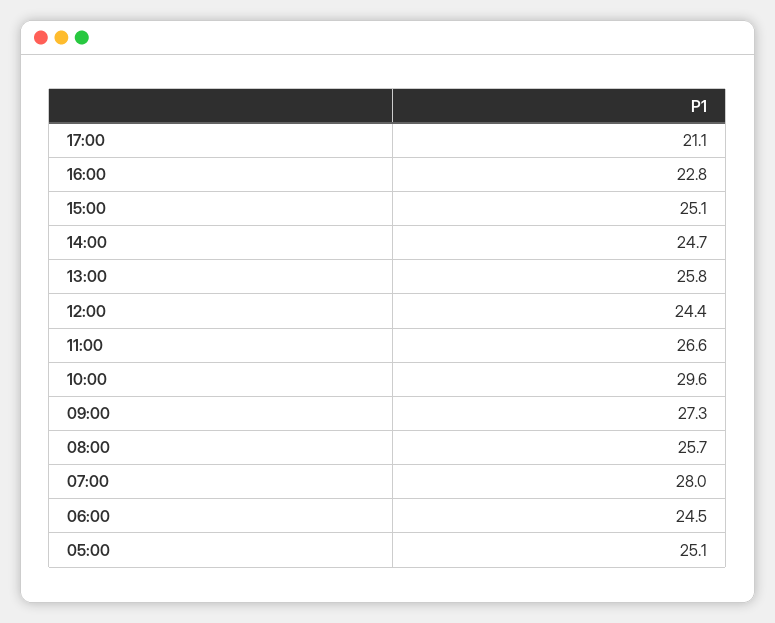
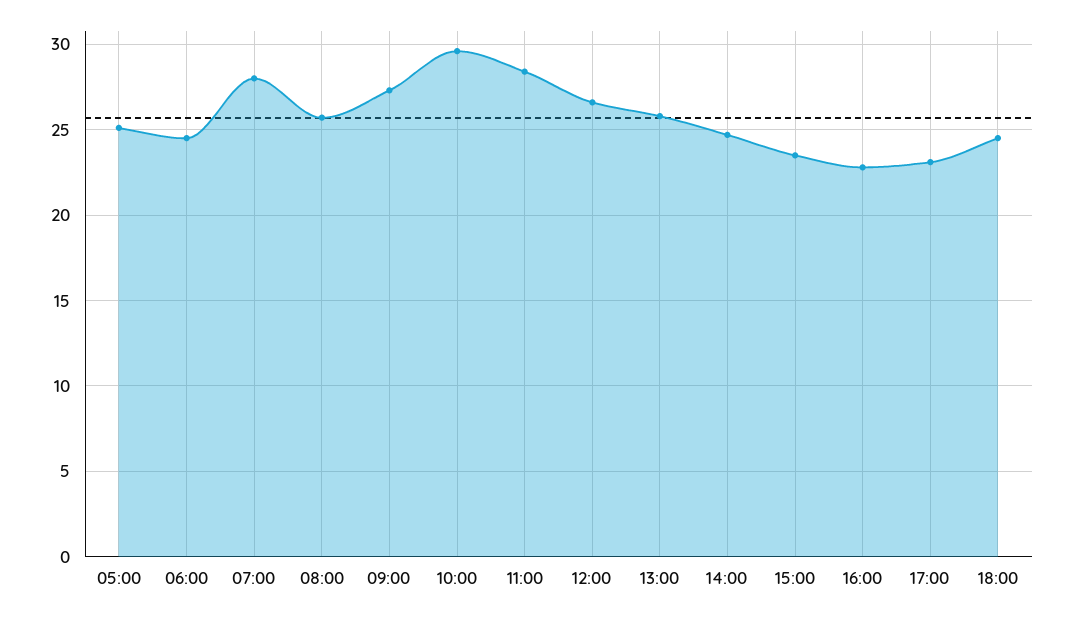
17:00: 21.1 -> 23
15:00: 25.1 -> 23.5
12:00: 24.4 -> 26.5
11:00: 26.6 -> 28.5
18:00: none -> 24.5

